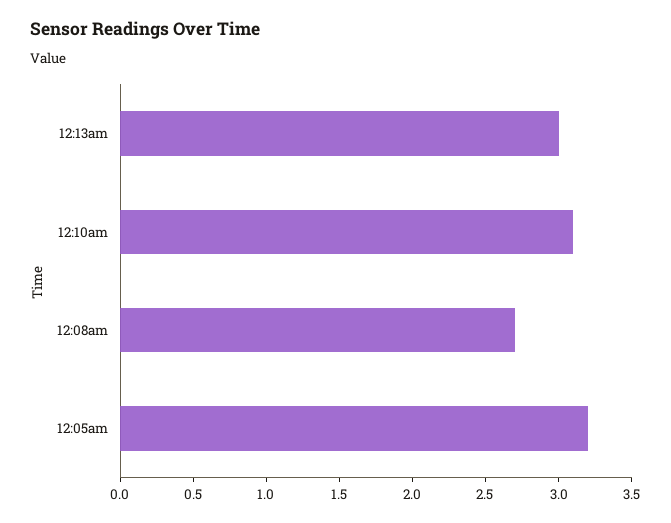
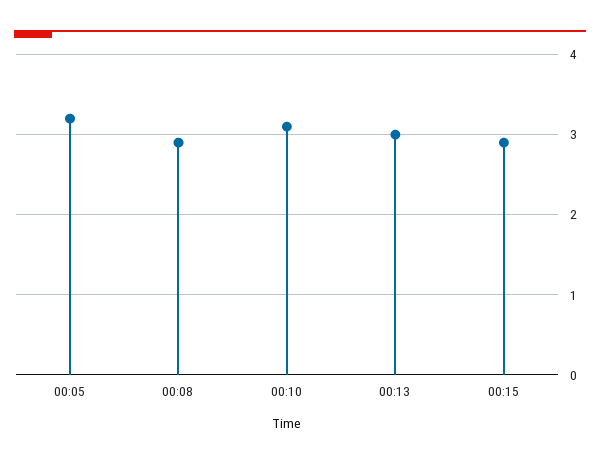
12:08am: 2.7 -> 2.9
00:15: none -> 2.9

